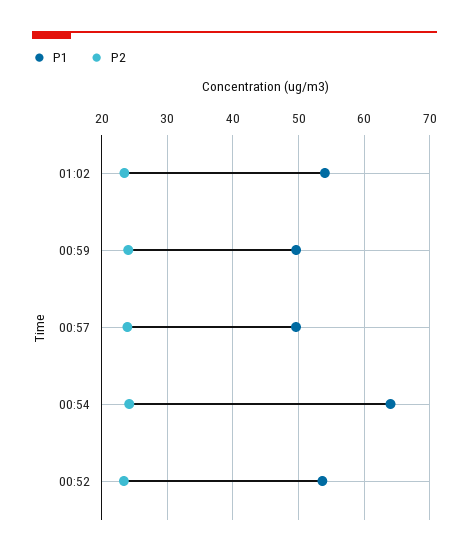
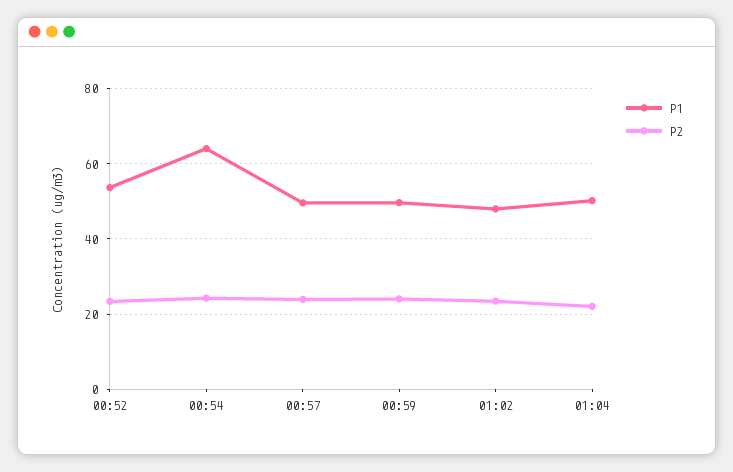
P1, 01:02: 54 -> 48
P1, 01:04: none -> 50
P2, 01:04: none -> 22

